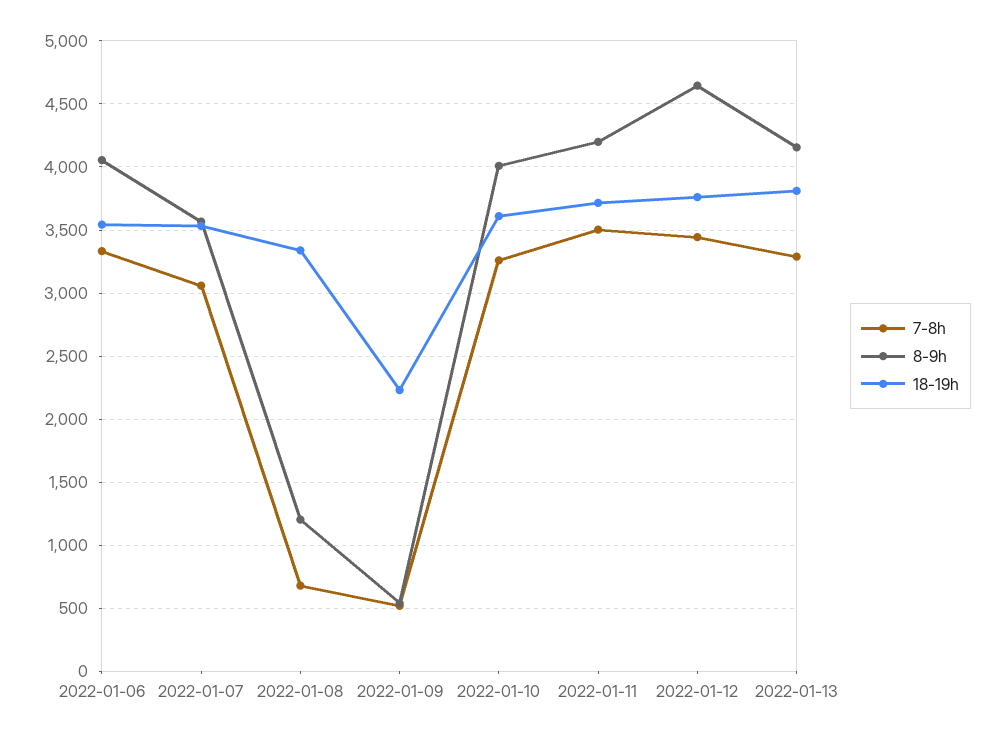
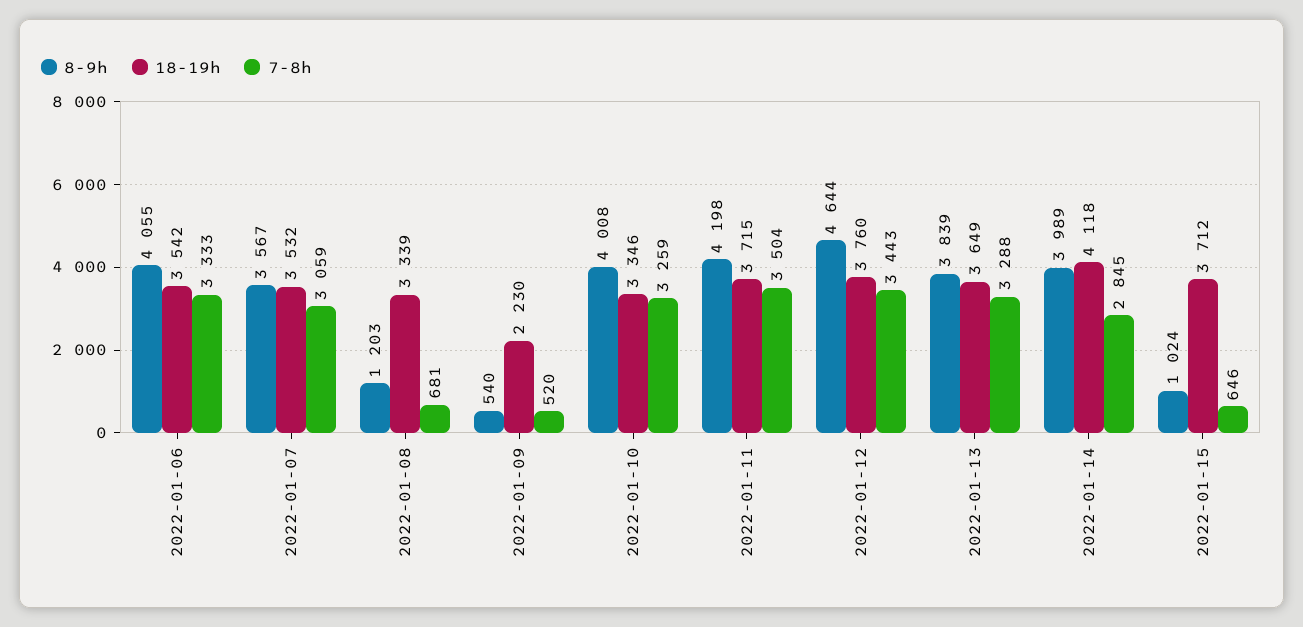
18-19h, 2022-01-10: 3600 -> 3346
8-9h, 2022-01-13: 4150 -> 3839
18-19h, 2022-01-13: 3800 -> 3649
8-9h, 2022-01-14: none -> 3989
18-19h, 2022-01-14: none -> 4118
7-8h, 2022-01-14: none -> 2845
8-9h, 2022-01-15: none -> 1024
18-19h, 2022-01-15: none -> 3712
7-8h, 2022-01-15: none -> 646

